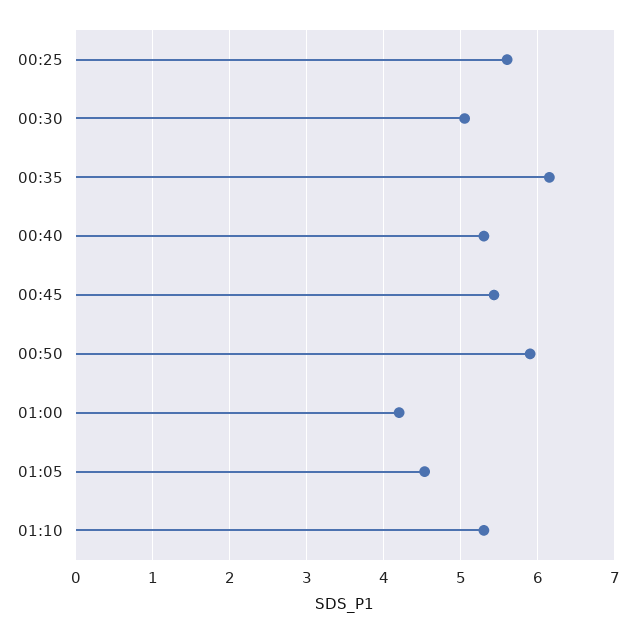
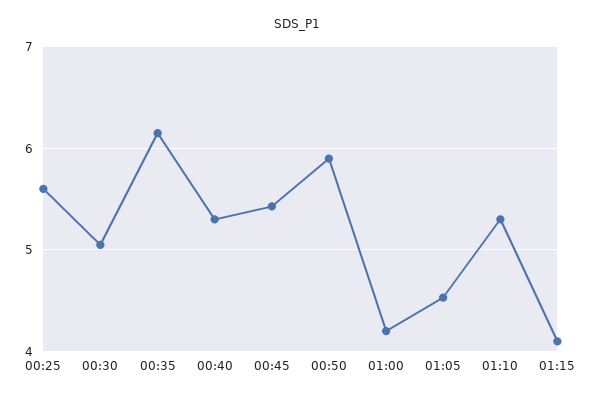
01:15: none -> 4.1

